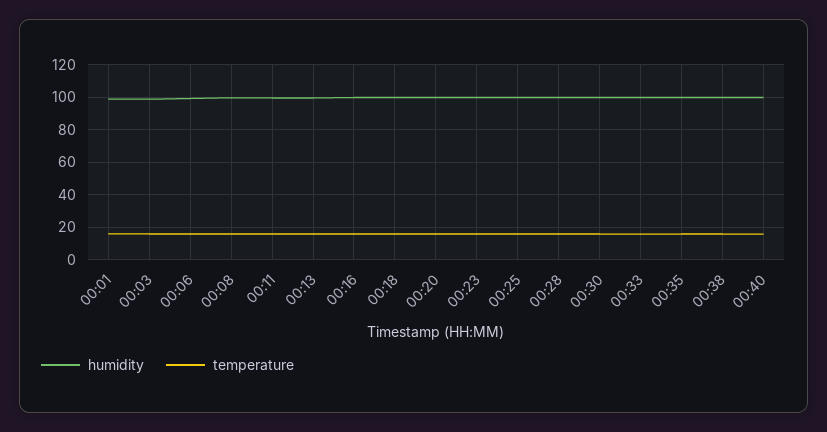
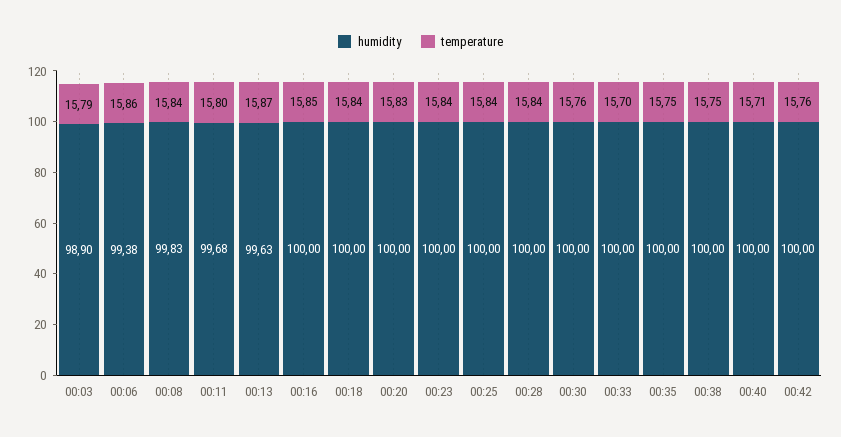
humidity, 00:01: 100 -> none
temperature, 00:01: 15 -> none
humidity, 00:42: none -> 100
temperature, 00:42: none -> 15.76

